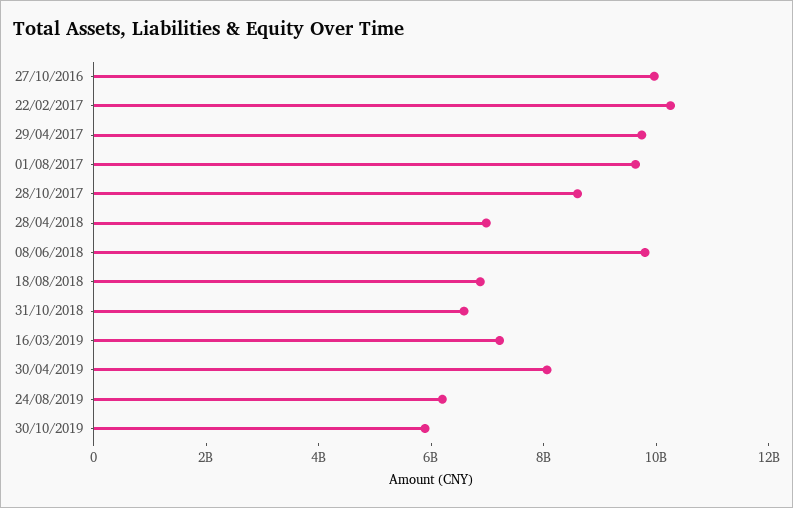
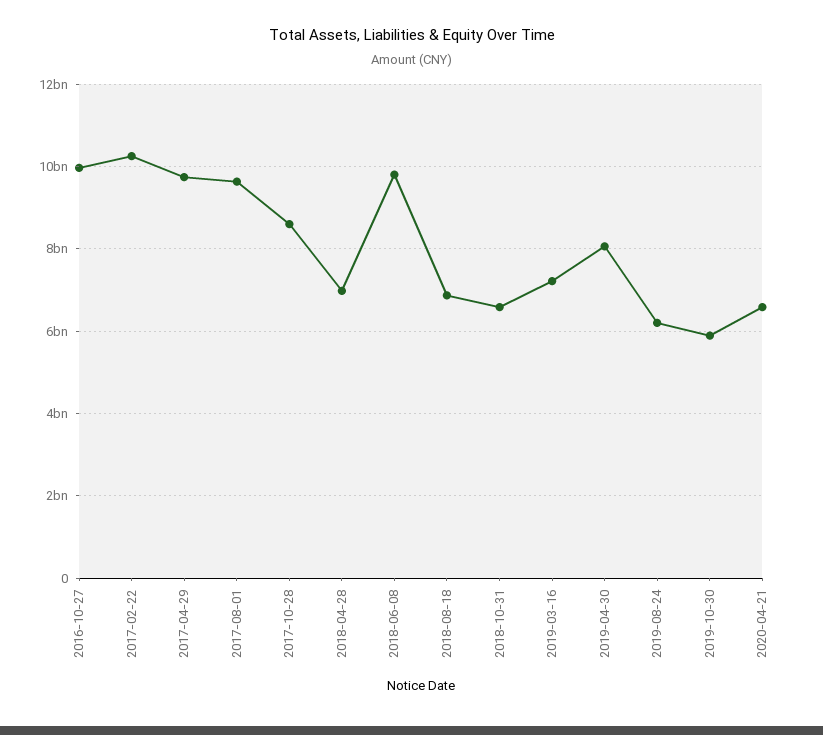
2020-04-21: none -> 6600000000

